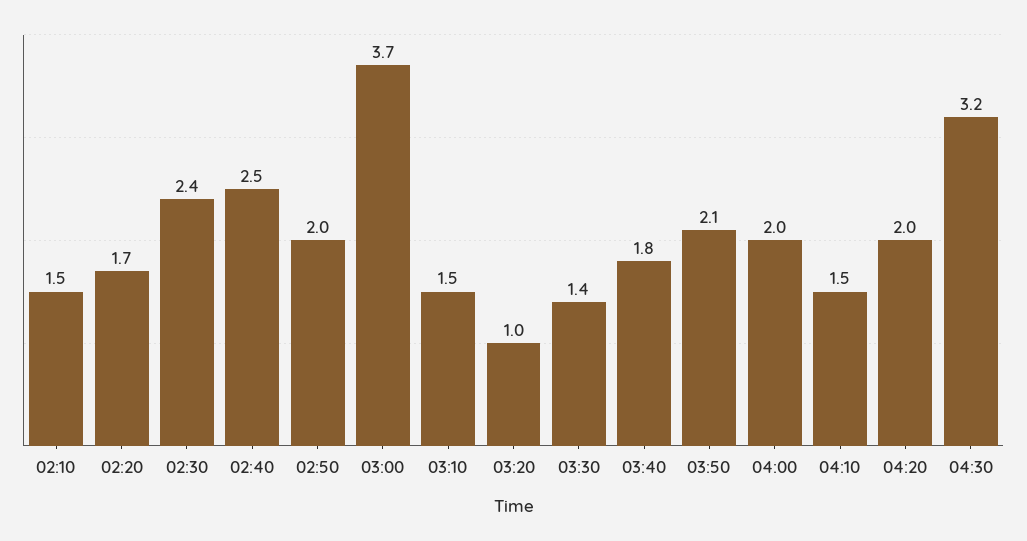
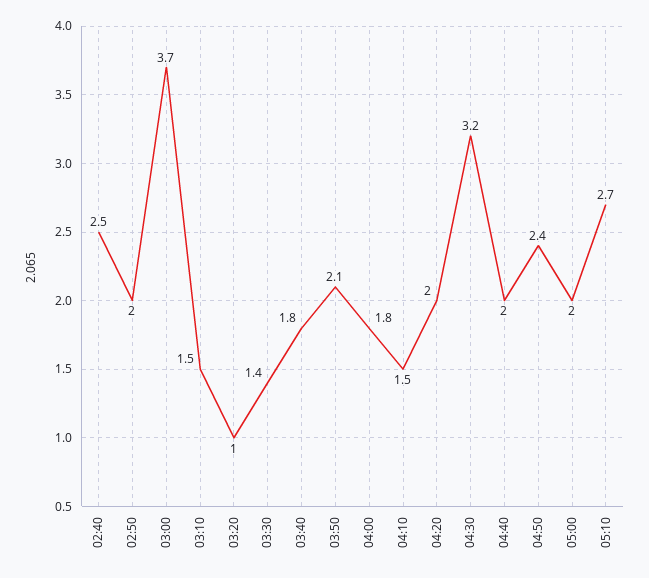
02:10: 1.5 -> none
02:20: 1.7 -> none
02:30: 2.4 -> none
04:00: 2 -> 1.8
04:40: none -> 2
04:50: none -> 2.4
05:00: none -> 2
05:10: none -> 2.7

